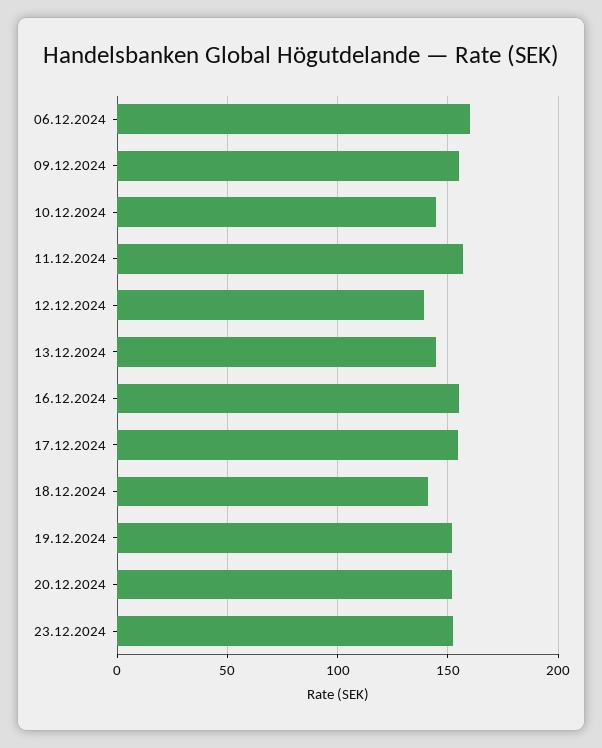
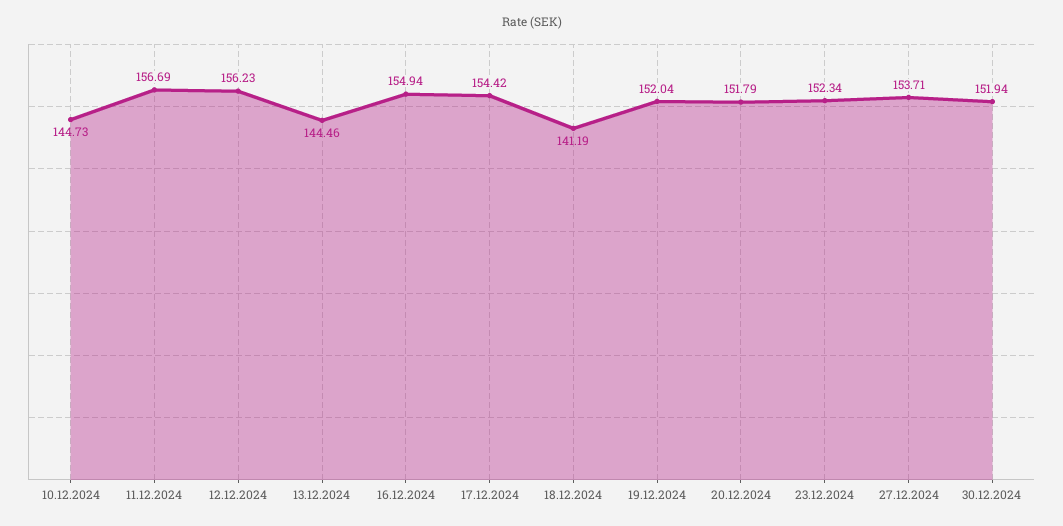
06.12.2024: 160 -> none
09.12.2024: 155 -> none
12.12.2024: 140 -> 156.23
27.12.2024: none -> 153.71
30.12.2024: none -> 151.94

